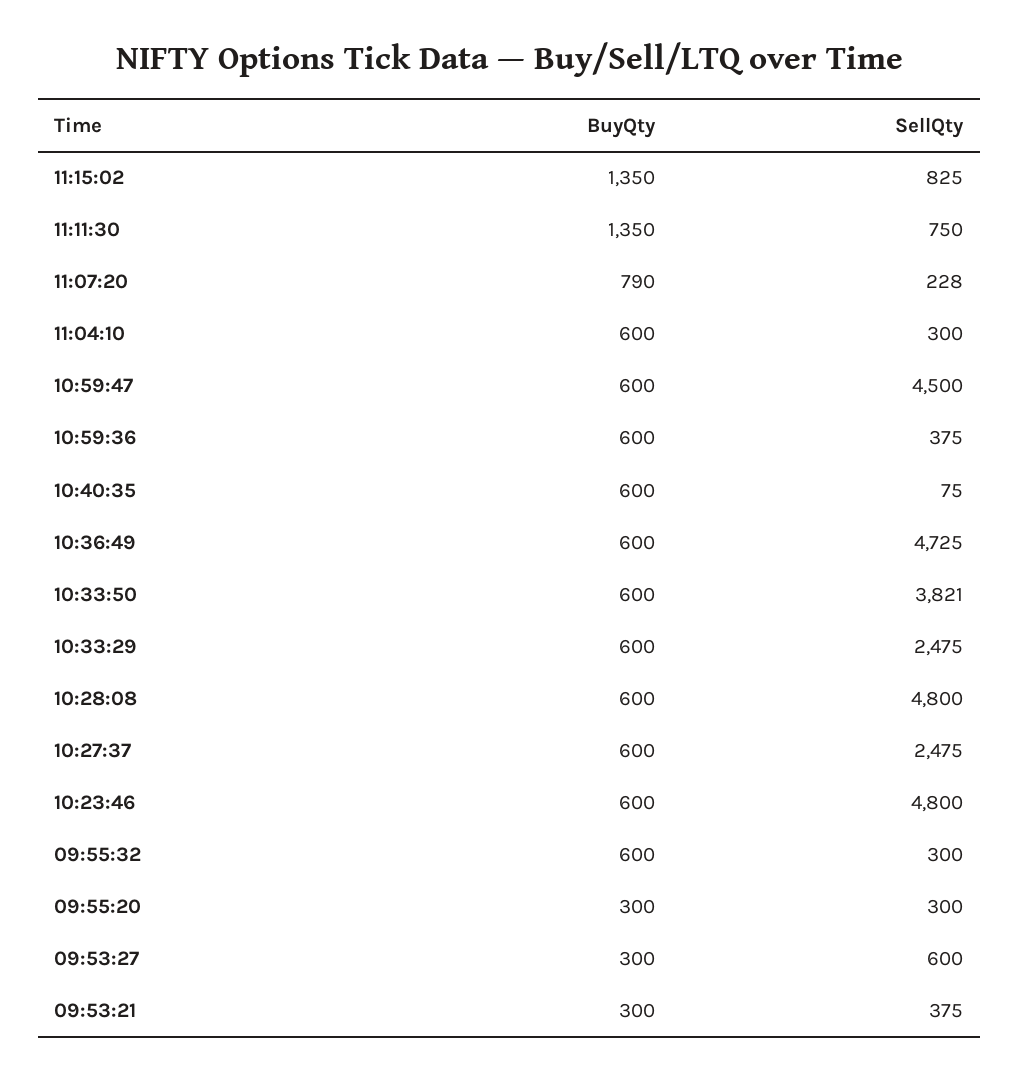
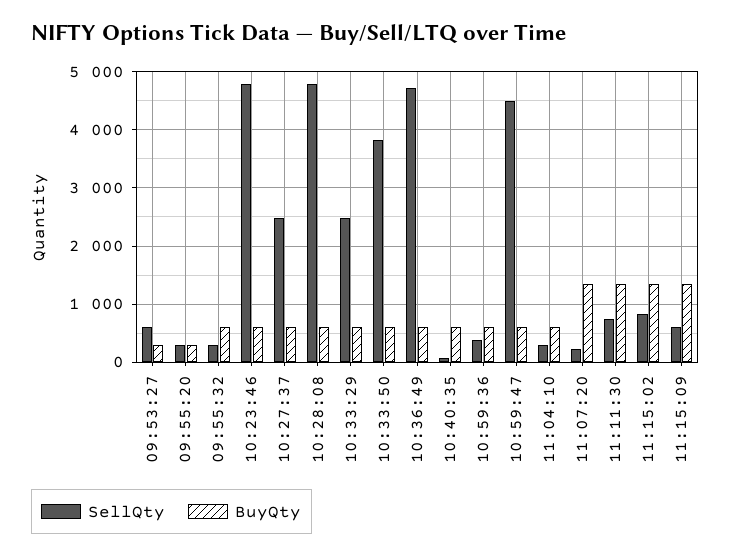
BuyQty, 11:07:20: 790 -> 1400
BuyQty, 09:53:21: 300 -> none
SellQty, 09:53:21: 375 -> none
SellQty, 11:15:09: none -> 600
BuyQty, 11:15:09: none -> 1400

